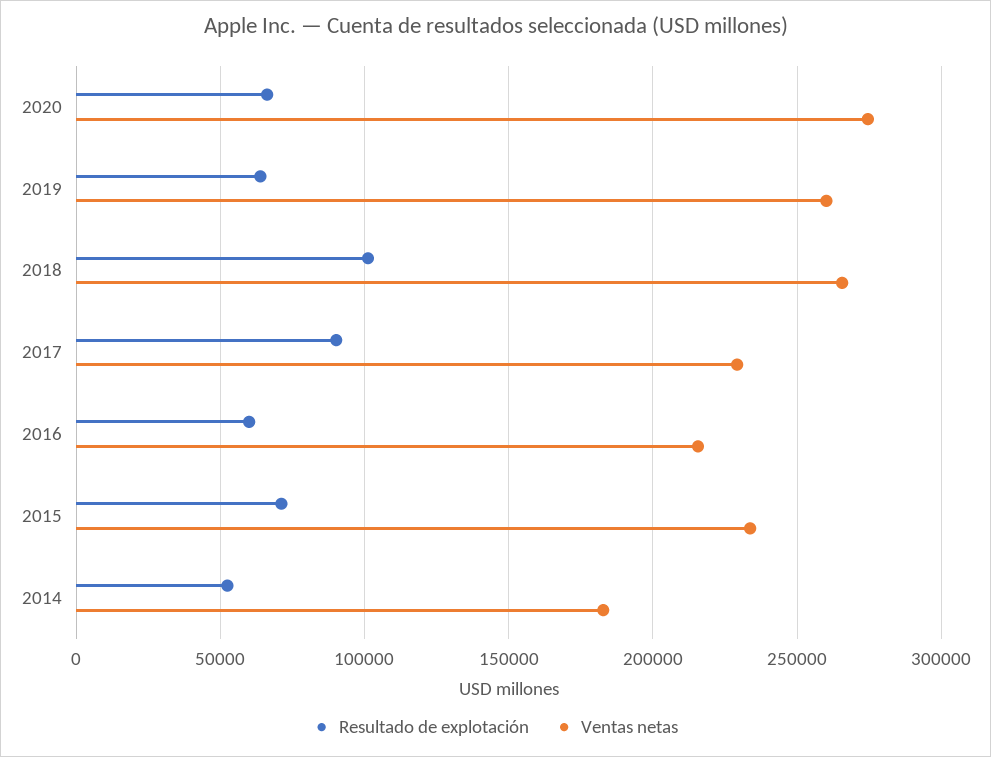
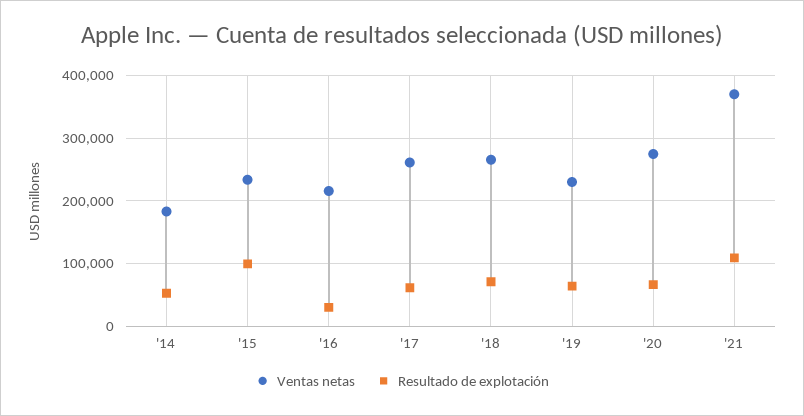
Ventas netas, 2019: 260000 -> 230000
Resultado de explotación, 2018: 100000 -> 70000
Resultado de explotación, 2017: 90000 -> 60000
Ventas netas, 2017: 230000 -> 260000
Resultado de explotación, 2016: 60000 -> 30000
Resultado de explotación, 2015: 70000 -> 100000
Ventas netas, '21: none -> 370000
Resultado de explotación, '21: none -> 110000

